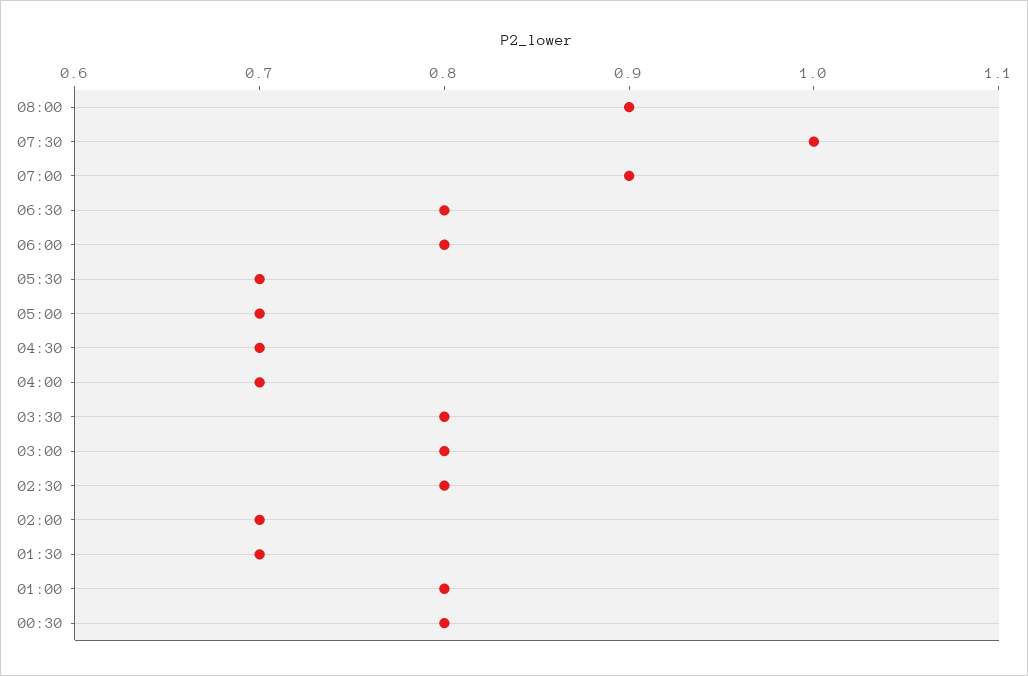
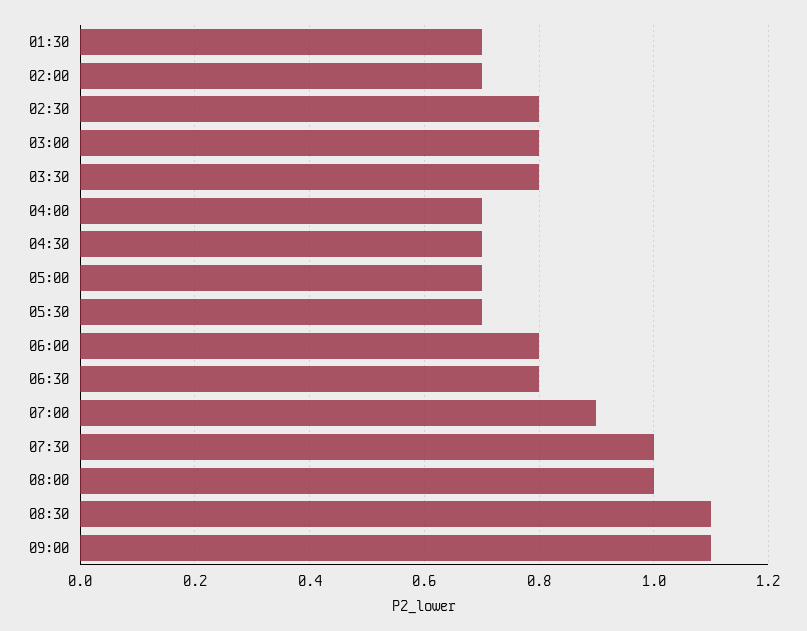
08:00: 0.9 -> 1
01:00: 0.8 -> none
00:30: 0.8 -> none
08:30: none -> 1.1
09:00: none -> 1.1

